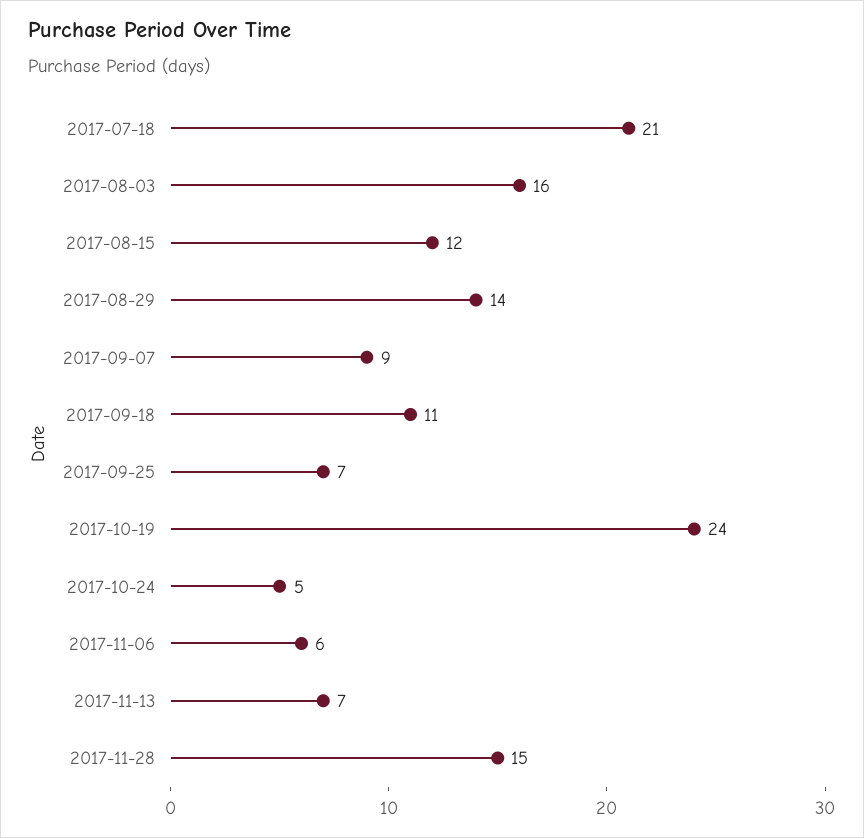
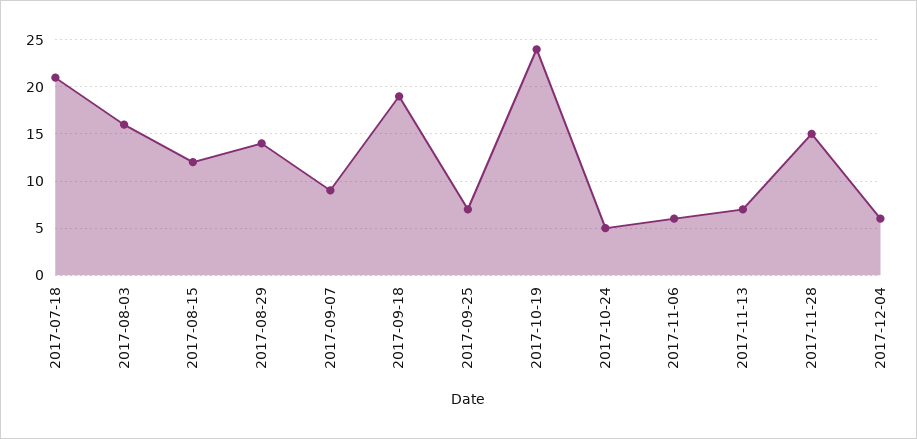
2017-09-18: 11 -> 19
2017-12-04: none -> 6

